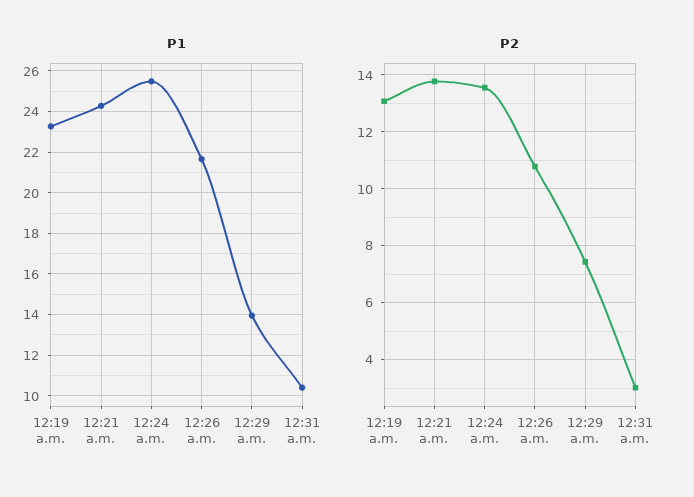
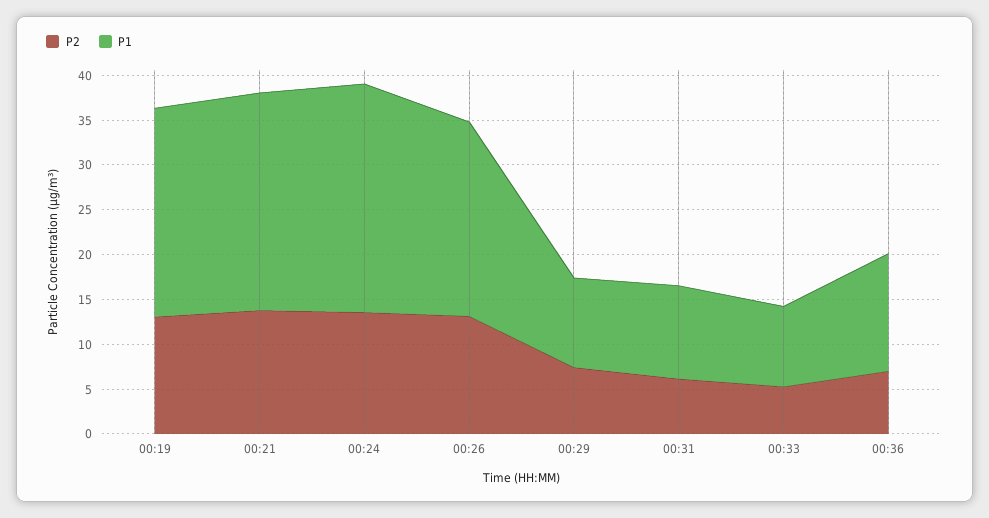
P1, 12:29 a.m.: 14 -> 10
P2, 12:26 a.m.: 10.75 -> 13
P2, 12:31 a.m.: 3 -> 6
P2, 00:33: none -> 5
P1, 00:33: none -> 9
P2, 00:36: none -> 7
P1, 00:36: none -> 13

